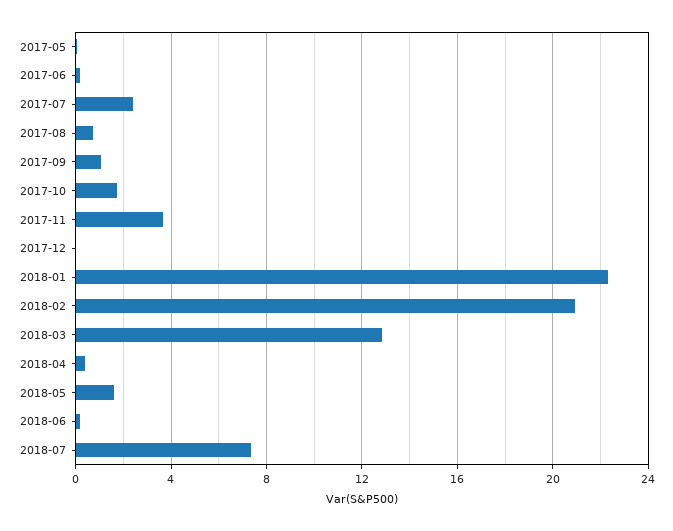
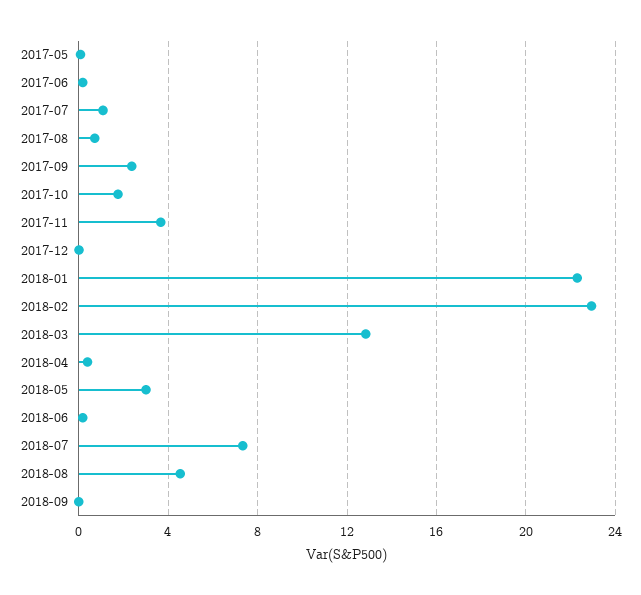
2017-07: 2.5 -> 1
2017-09: 1 -> 2.5
2018-02: 21 -> 23
2018-05: 1.5 -> 3
2018-08: none -> 4.5
2018-09: none -> 0

